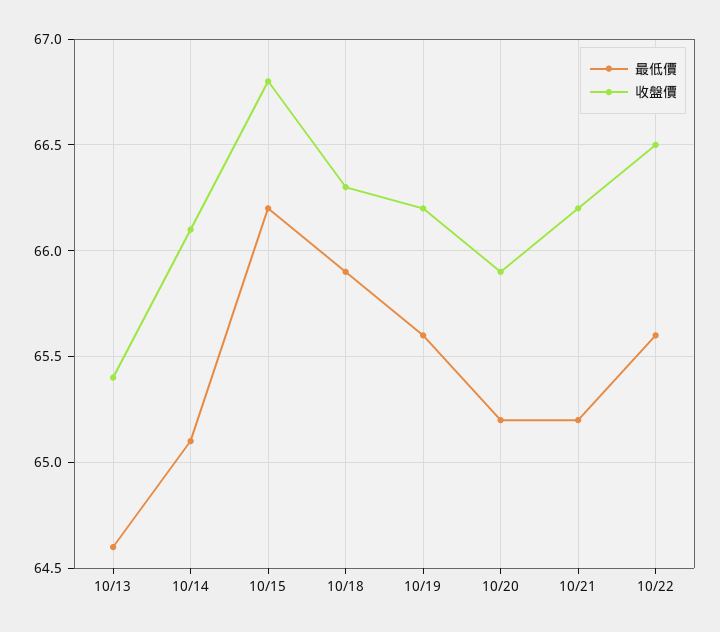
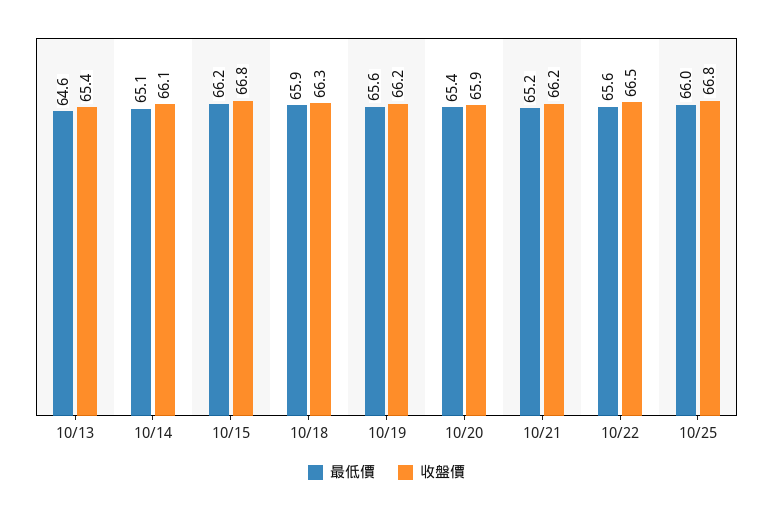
最低價, 10/20: 65.2 -> 65.4
最低價, 10/25: none -> 66
收盤價, 10/25: none -> 66.8

